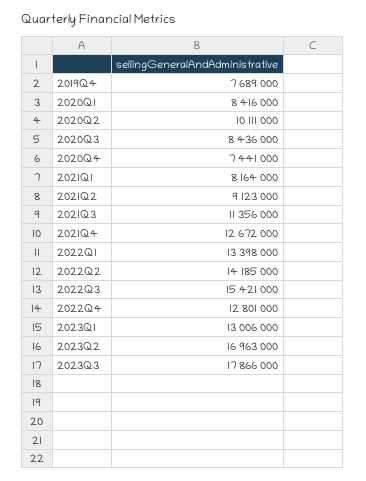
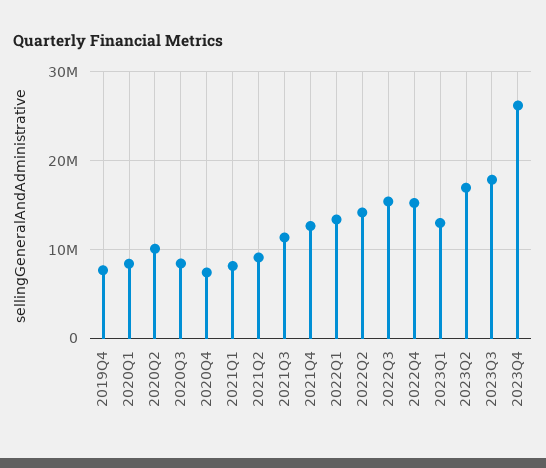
2022Q4: 12801000 -> 15000000
2023Q4: none -> 26000000

